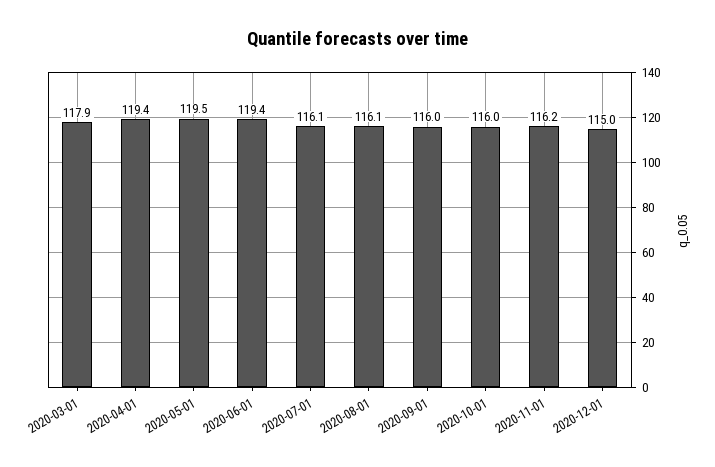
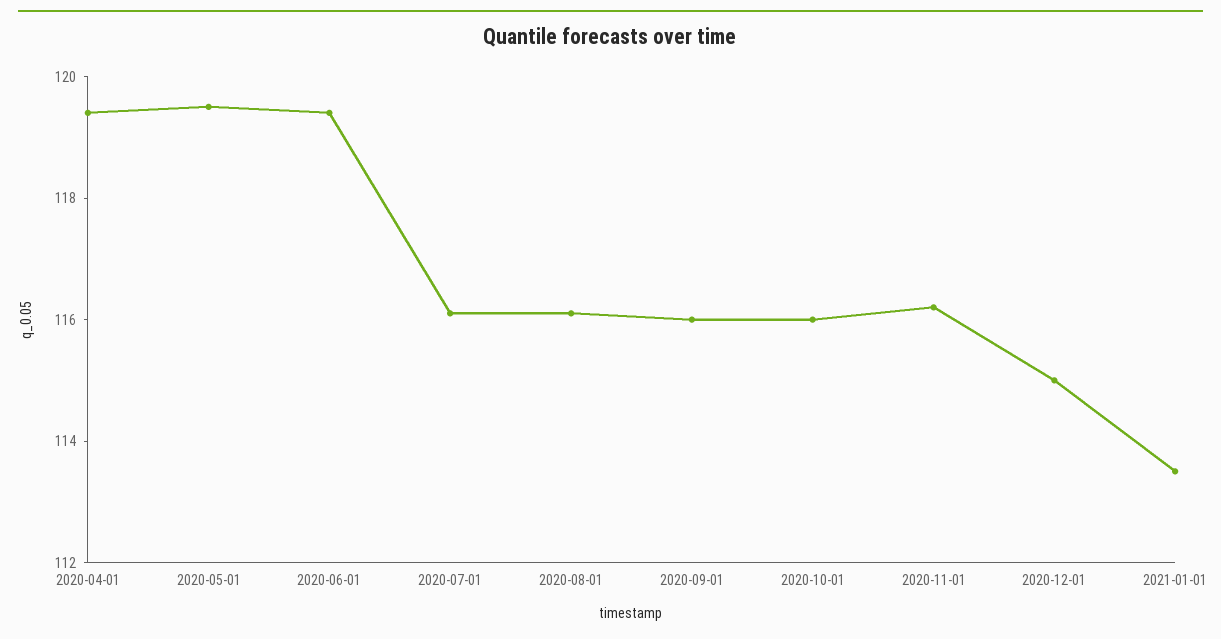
2020-03-01: 117.9 -> none
2021-01-01: none -> 113.5

